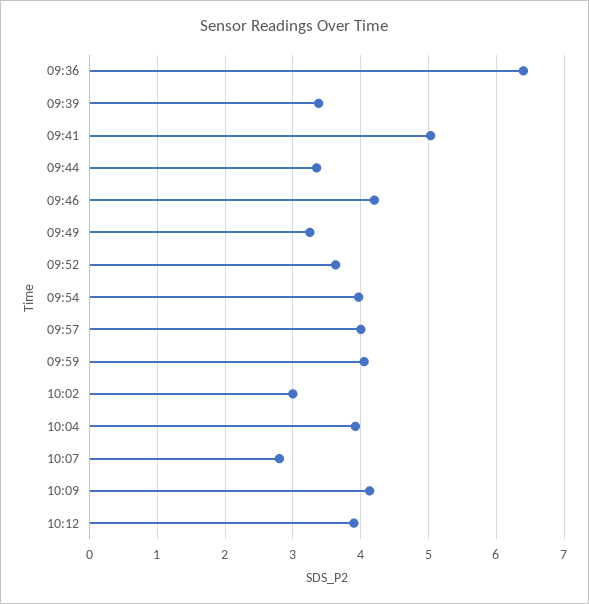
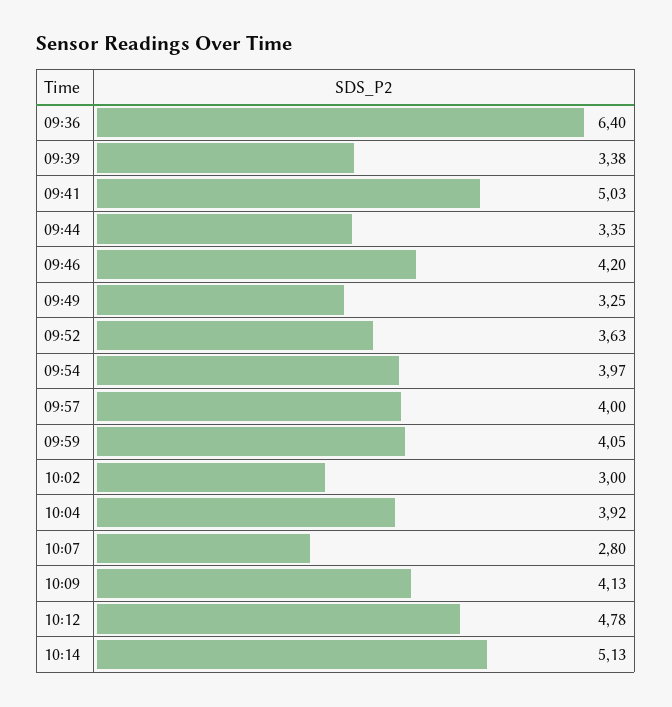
10:12: 3.9 -> 4.78
10:14: none -> 5.13

